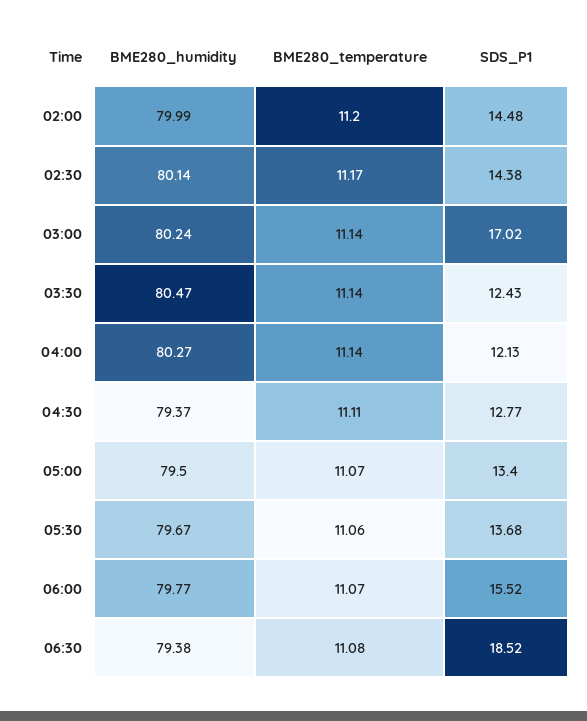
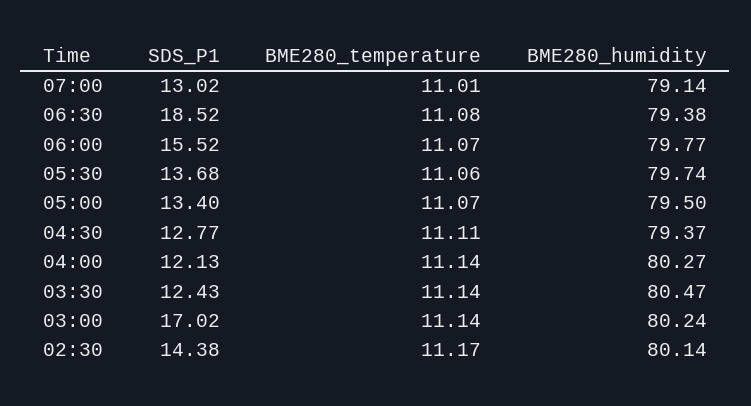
BME280_humidity, 02:00: 79.99 -> none
BME280_temperature, 02:00: 11.2 -> none
SDS_P1, 02:00: 14.48 -> none
BME280_humidity, 05:30: 79.67 -> 79.74
SDS_P1, 07:00: none -> 13.02
BME280_temperature, 07:00: none -> 11.01
BME280_humidity, 07:00: none -> 79.14

